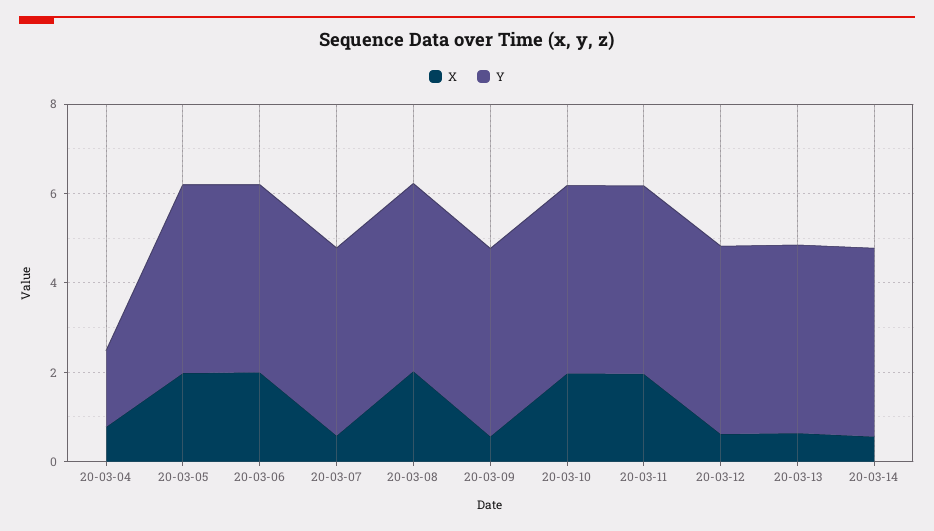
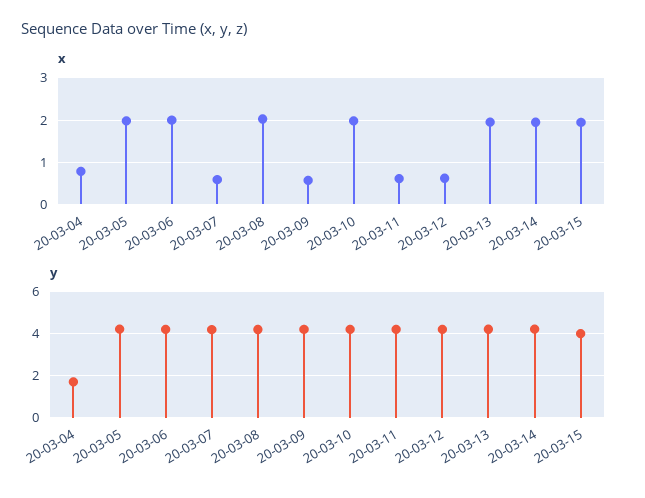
X, 20-03-11: 2 -> 0.6
X, 20-03-13: 0.5 -> 2
X, 20-03-14: 0.5 -> 2
X, 20-03-15: none -> 2
Y, 20-03-15: none -> 4

